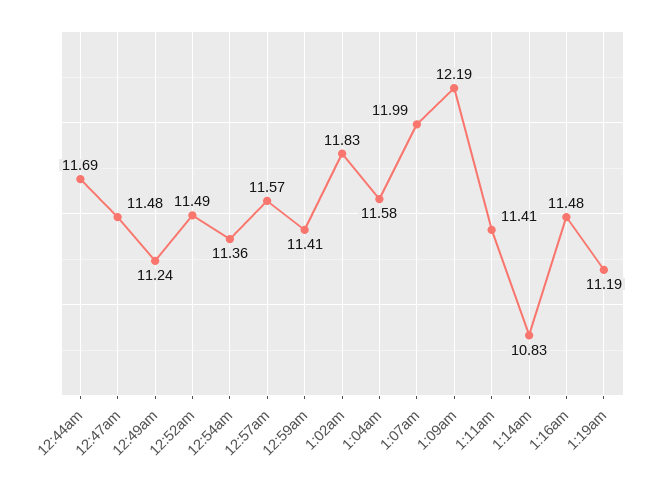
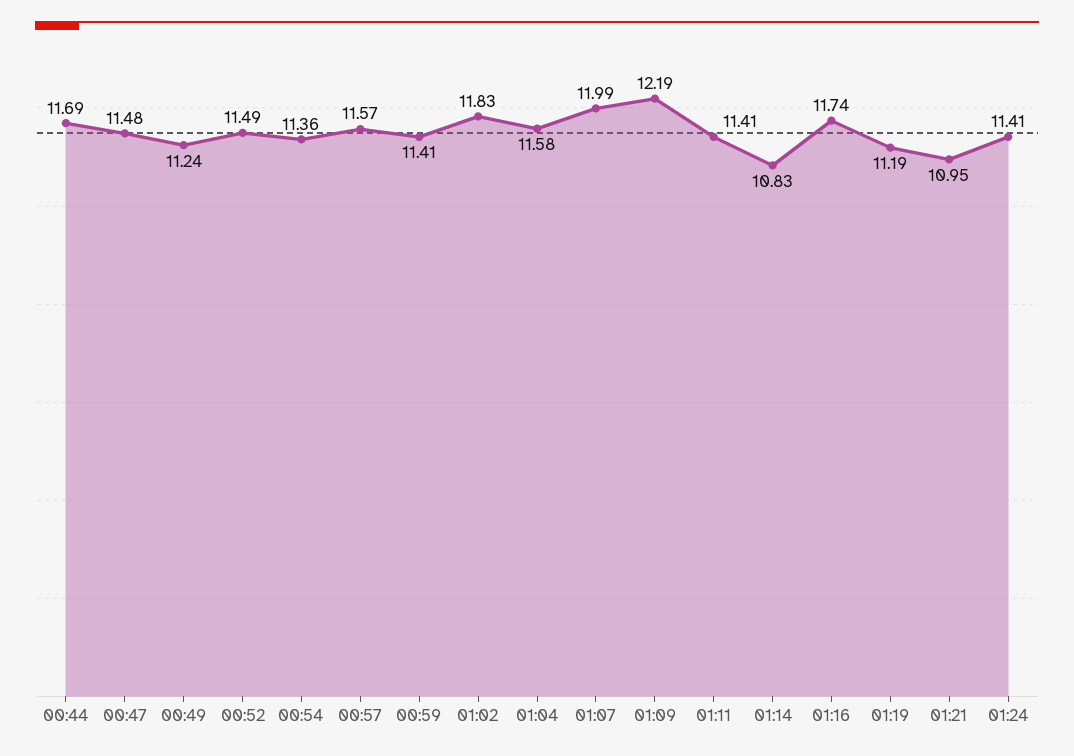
1:16am: 11.48 -> 11.74
01:21: none -> 10.95
01:24: none -> 11.41

